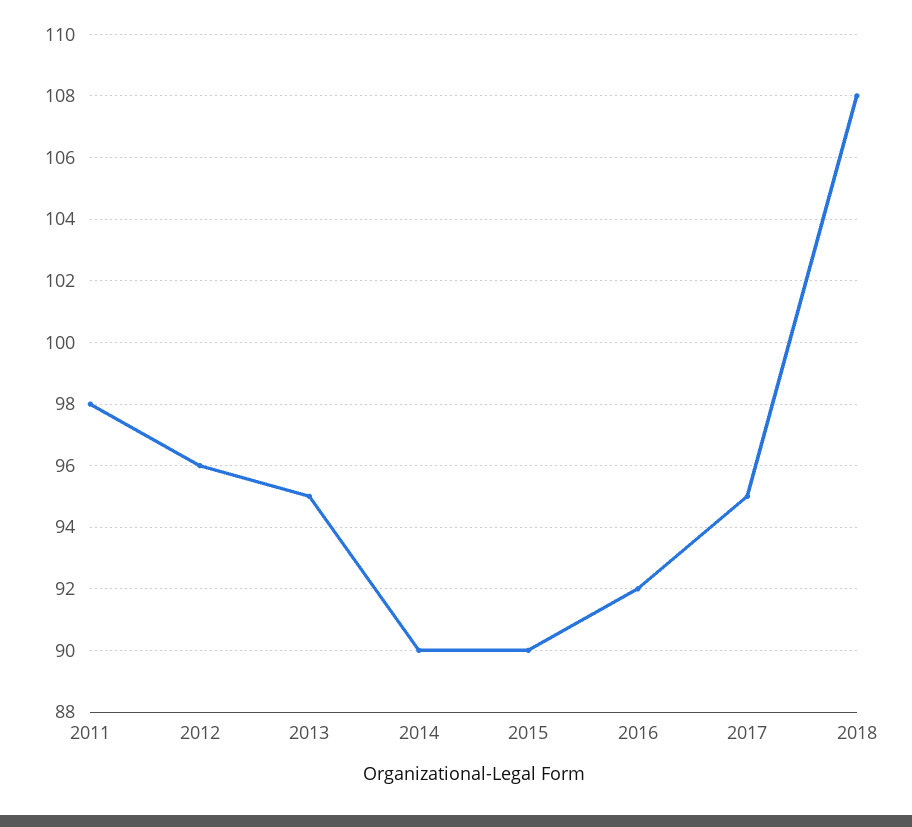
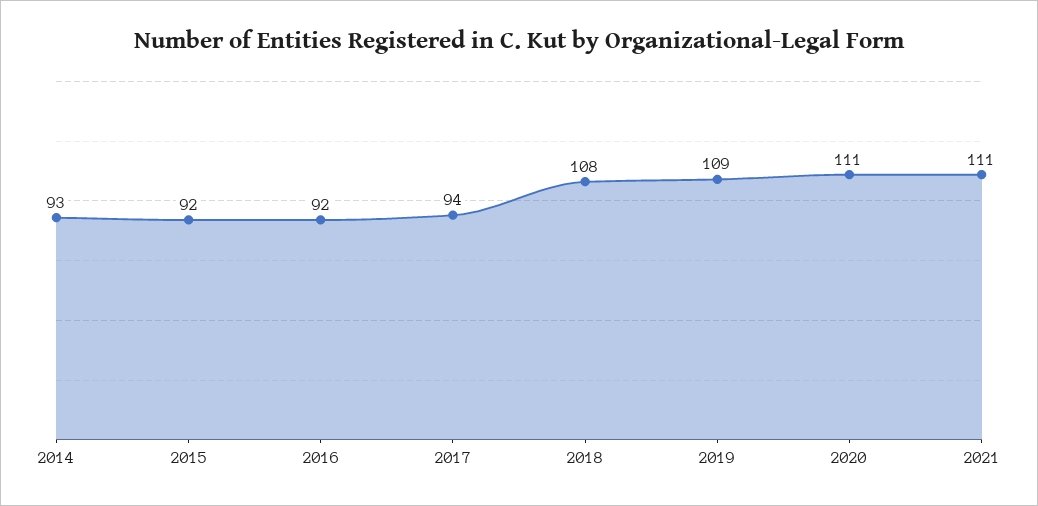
2011: 98 -> none
2012: 96 -> none
2013: 95 -> none
2014: 90 -> 93
2015: 90 -> 92
2017: 95 -> 94
2019: none -> 109
2020: none -> 111
2021: none -> 111

